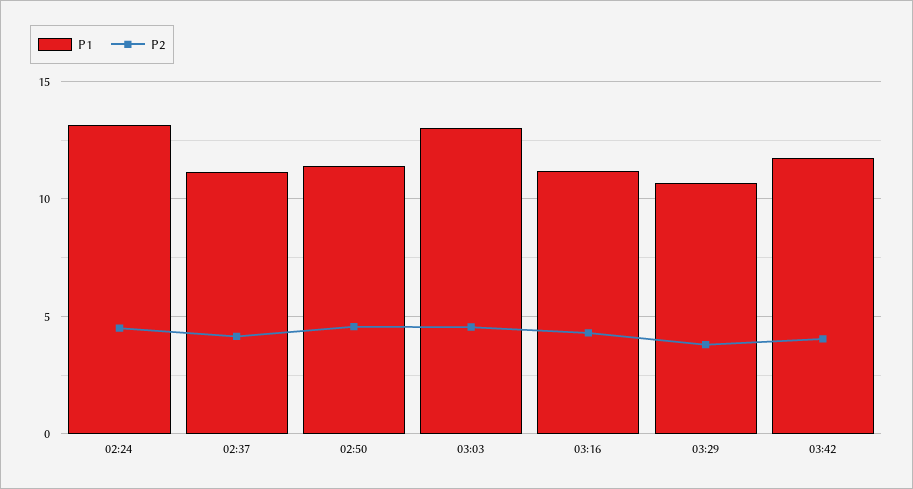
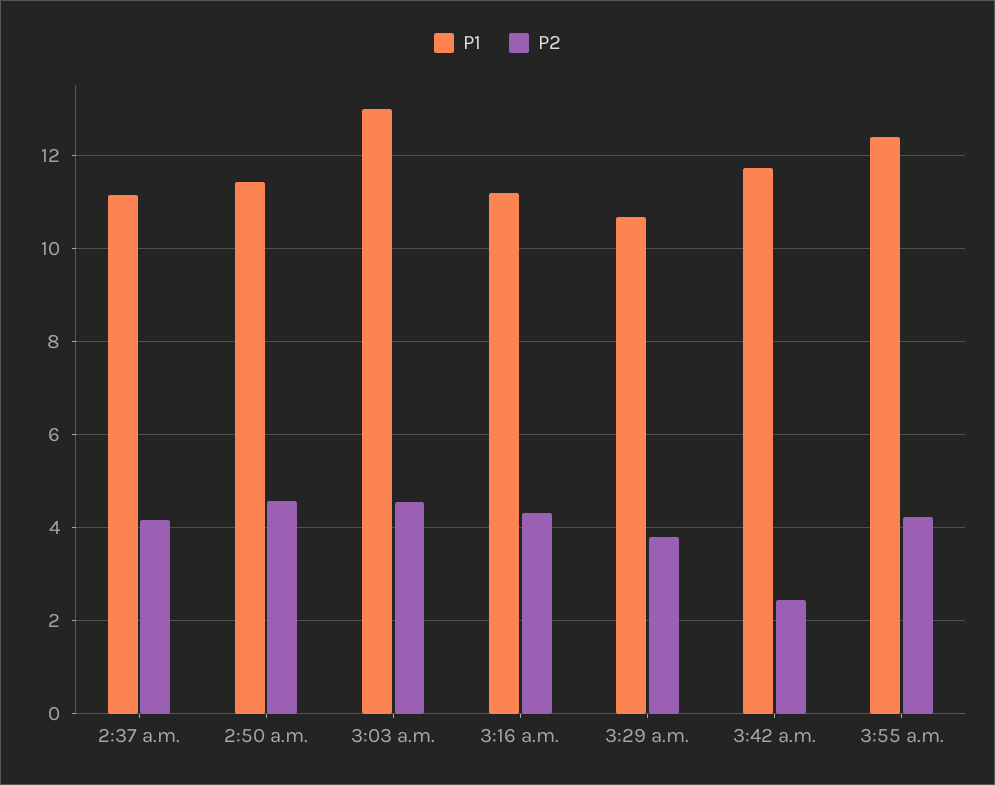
P1, 02:24: 13 -> none
P2, 02:24: 4.5 -> none
P2, 03:42: 4 -> 2.4
P1, 3:55 a.m.: none -> 12.4
P2, 3:55 a.m.: none -> 4.2

